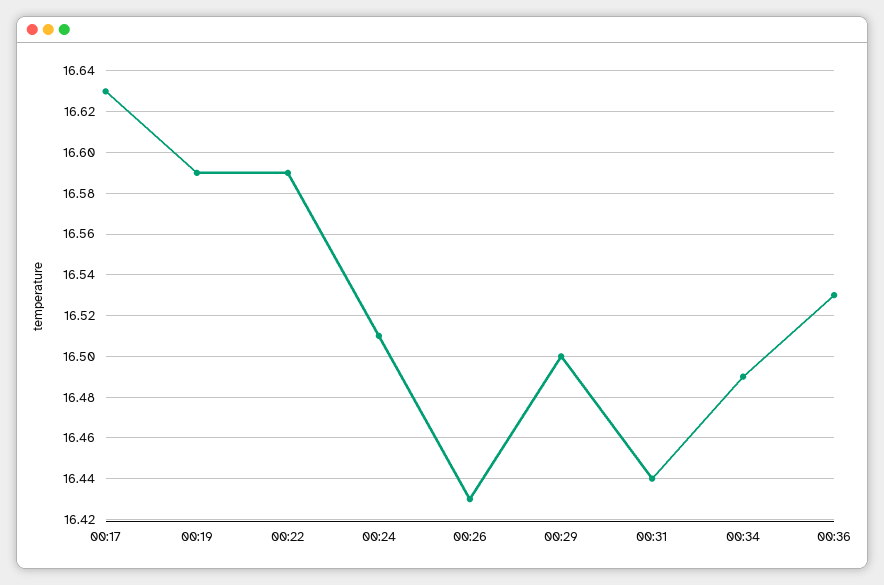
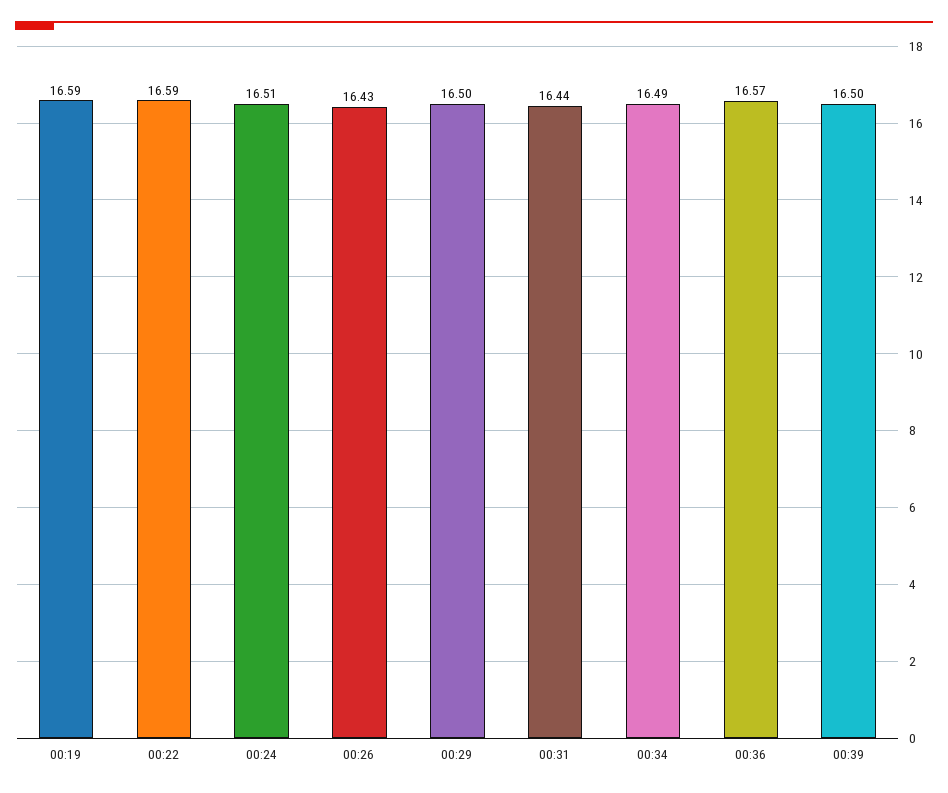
00:17: 16.63 -> none
00:36: 16.53 -> 16.57
00:39: none -> 16.5

